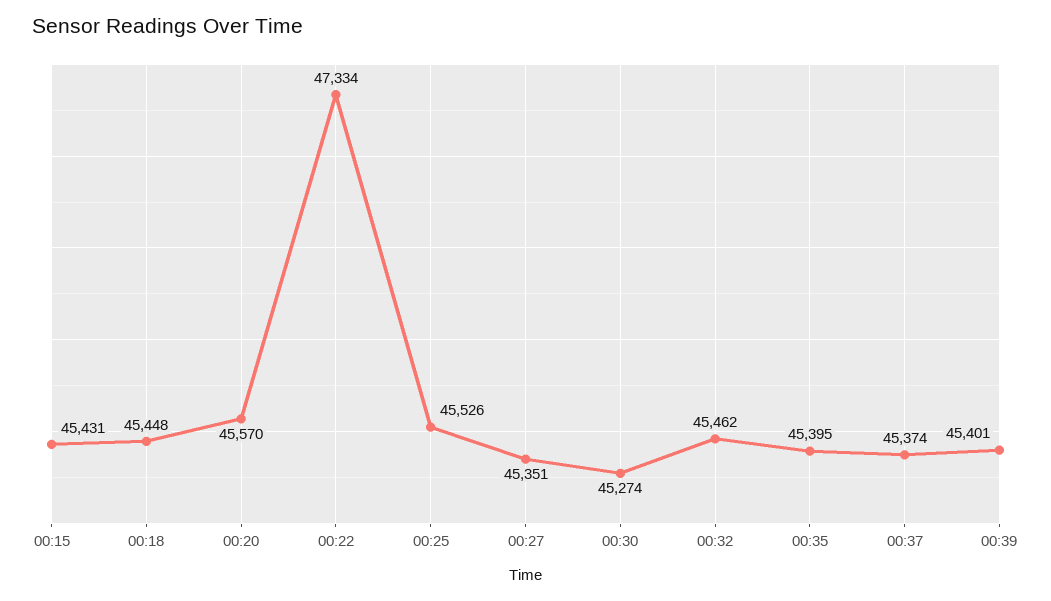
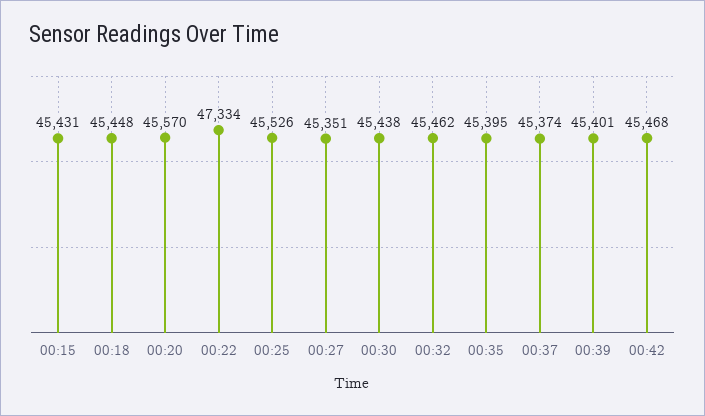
00:30: 45274 -> 45438
00:42: none -> 45468

